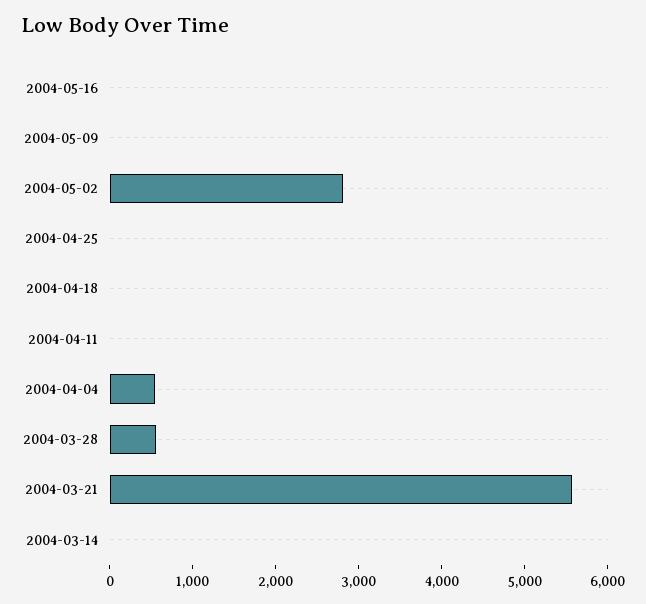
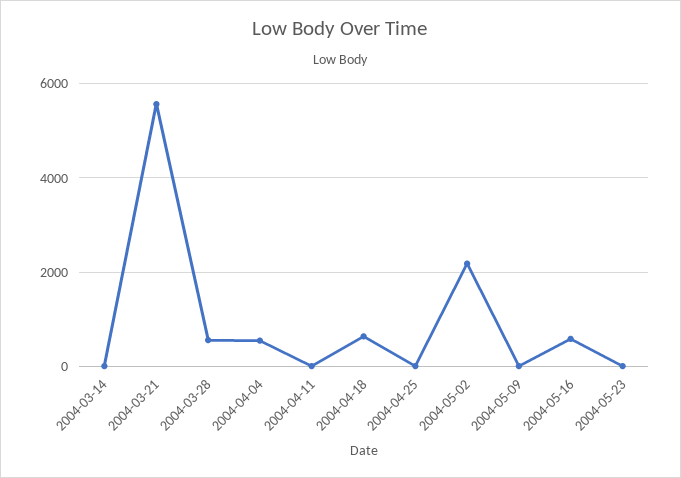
2004-05-16: 0 -> 600
2004-05-02: 2800 -> 2200
2004-04-18: 0 -> 600
2004-05-23: none -> 0

